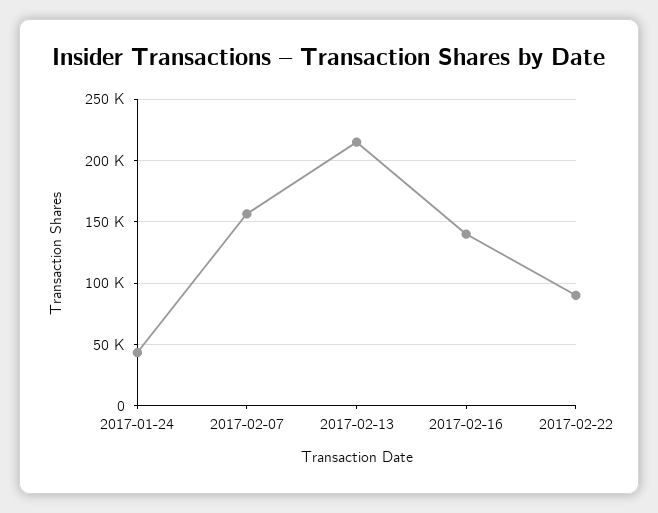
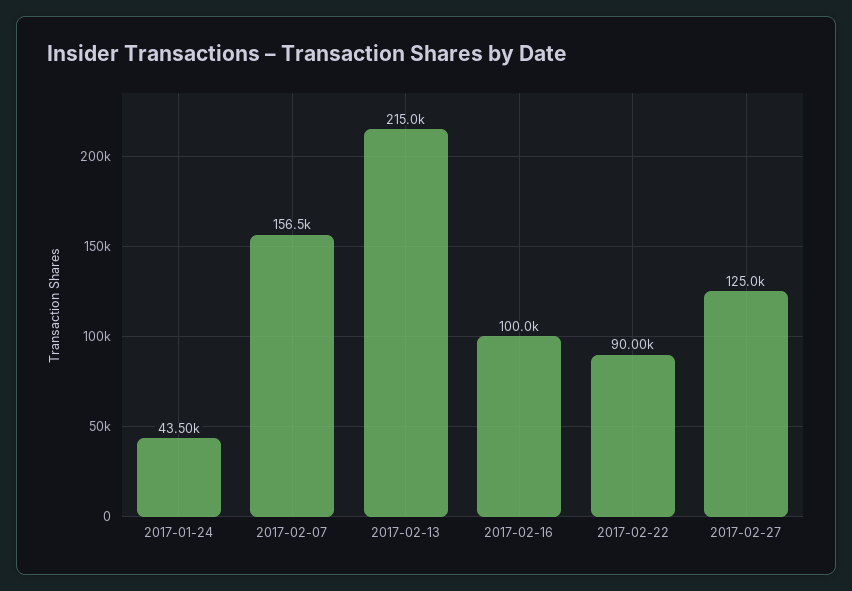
2017-02-16: 140000 -> 100000
2017-02-27: none -> 125000

